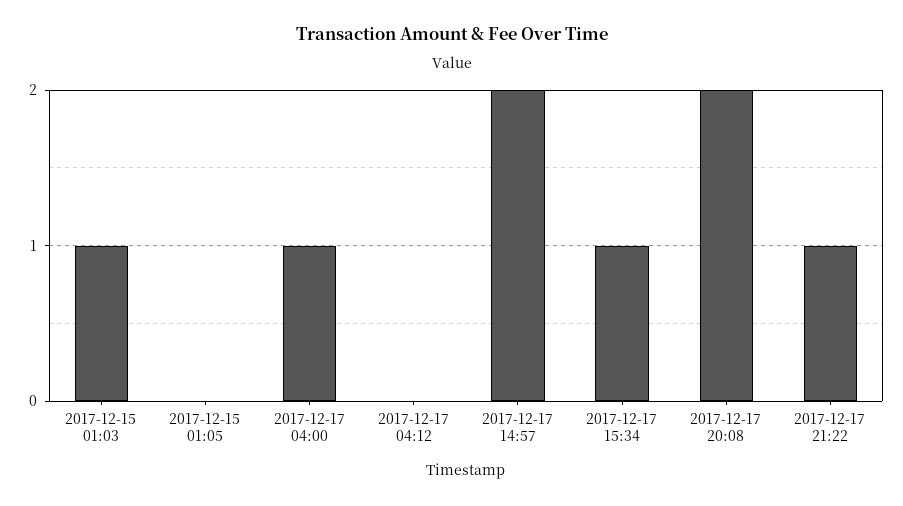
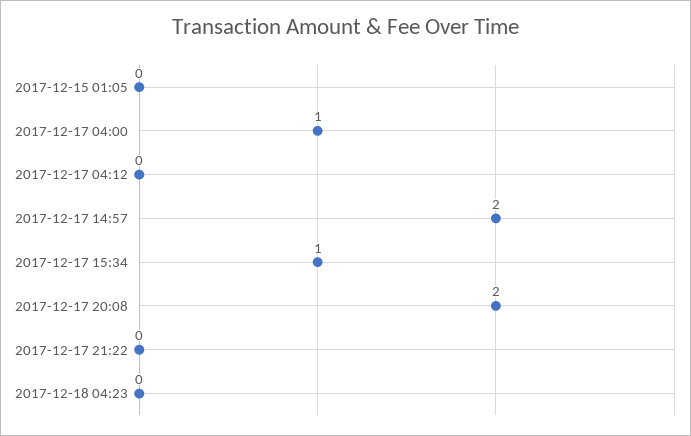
2017-12-15 01:03: 1 -> none
2017-12-17 21:22: 1 -> 0
2017-12-18 04:23: none -> 0

